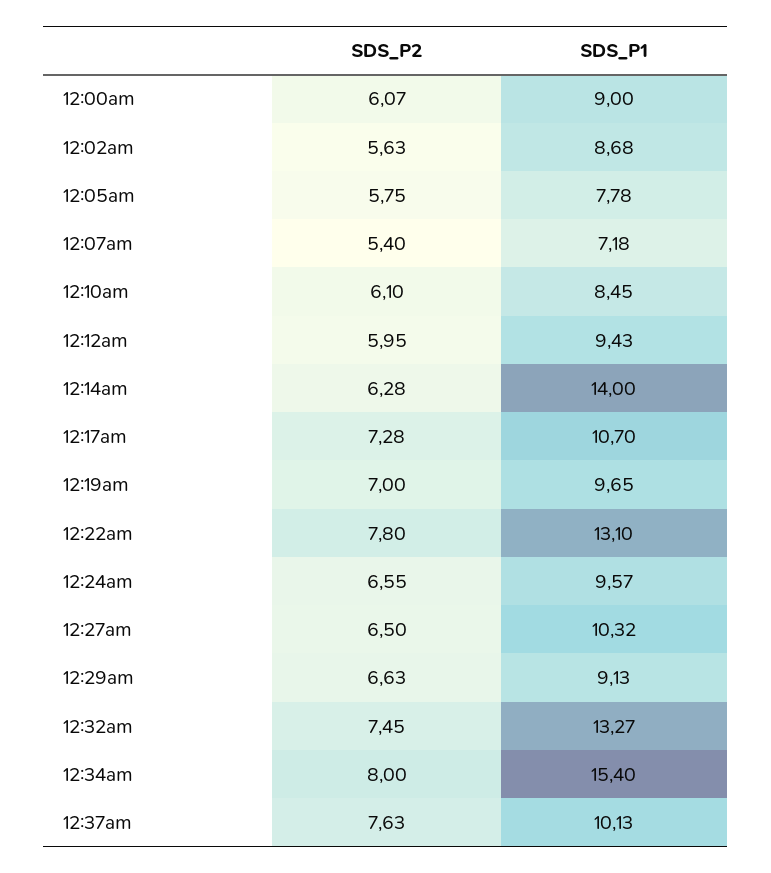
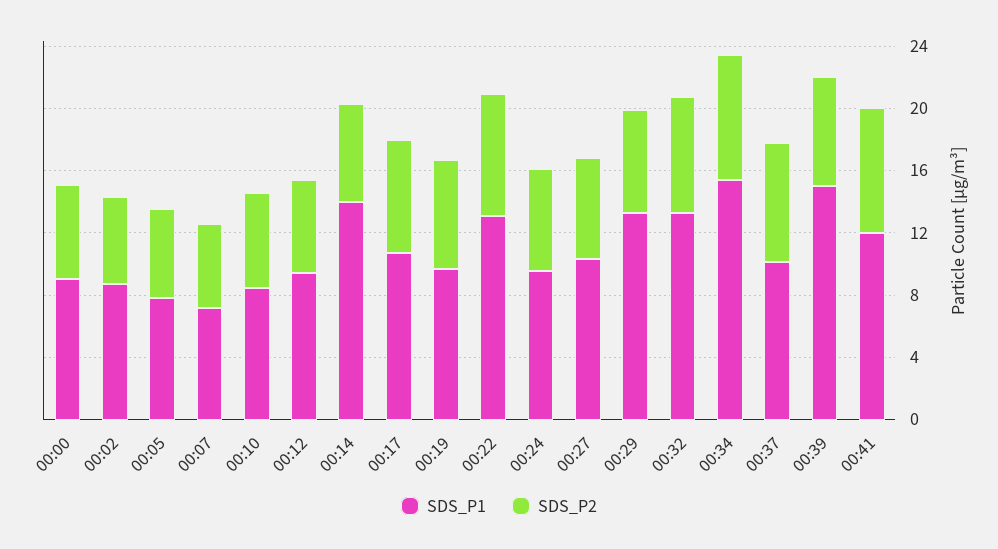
SDS_P1, 12:29am: 9.13 -> 13
SDS_P1, 00:39: none -> 15
SDS_P2, 00:39: none -> 7
SDS_P1, 00:41: none -> 12
SDS_P2, 00:41: none -> 8

